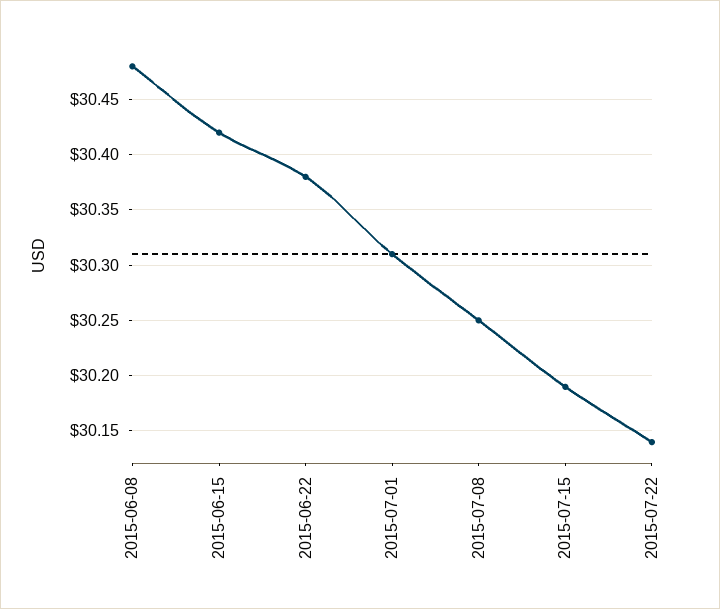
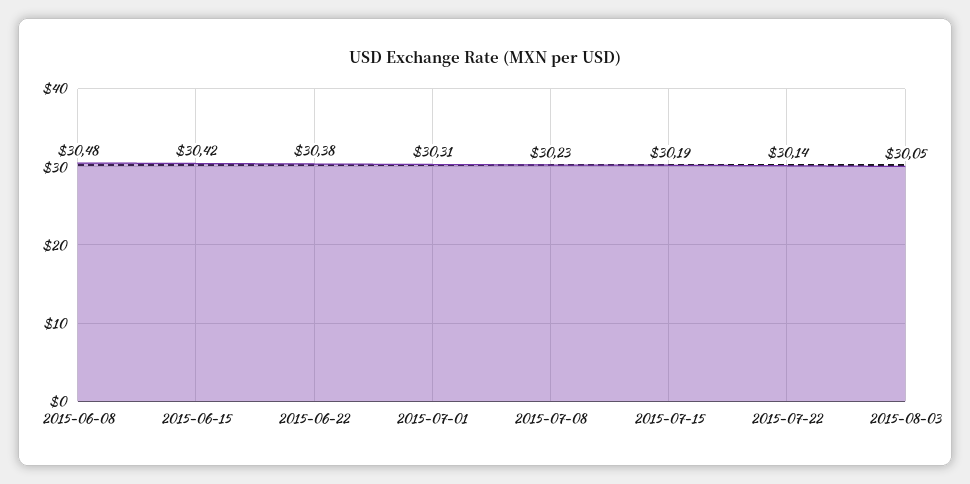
2015-07-08: 30.25 -> 30.23
2015-08-03: none -> 30.05

